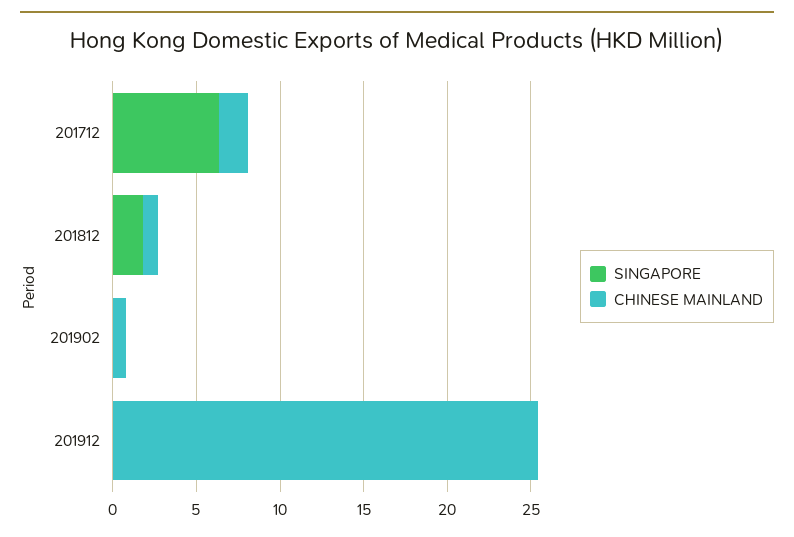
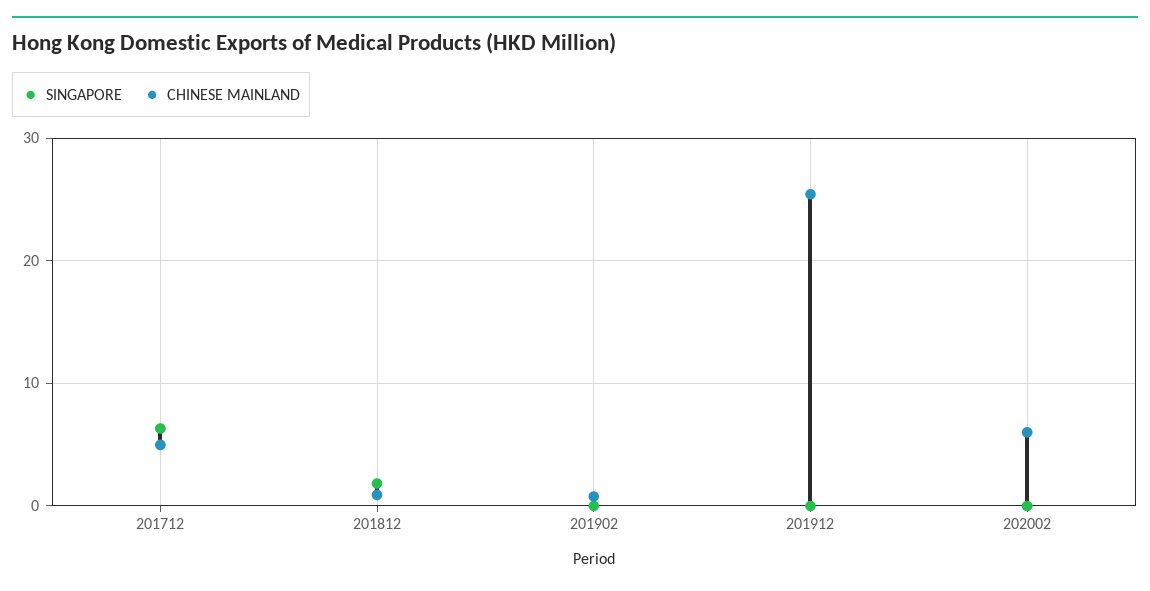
CHINESE MAINLAND, 201712: 2 -> 5
SINGAPORE, 202002: none -> 0
CHINESE MAINLAND, 202002: none -> 6

